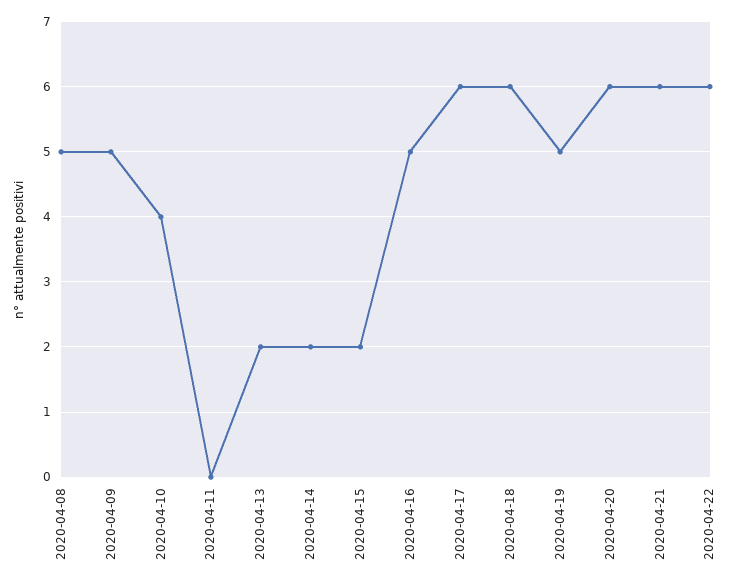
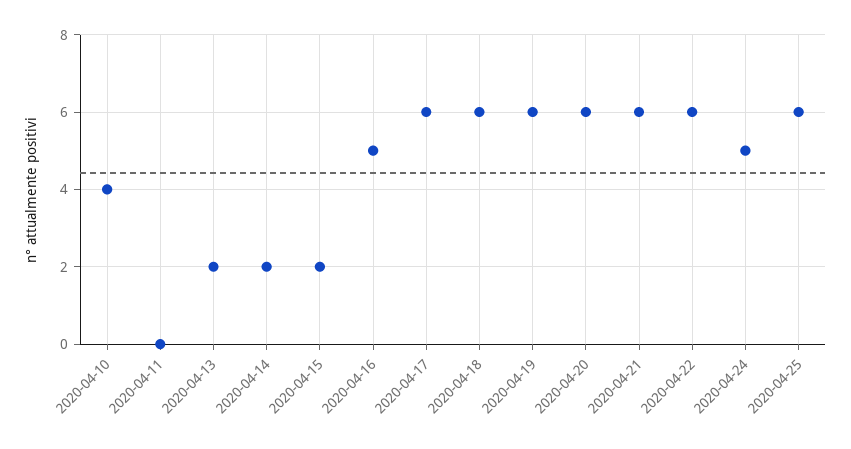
2020-04-08: 5 -> none
2020-04-09: 5 -> none
2020-04-19: 5 -> 6
2020-04-24: none -> 5
2020-04-25: none -> 6

